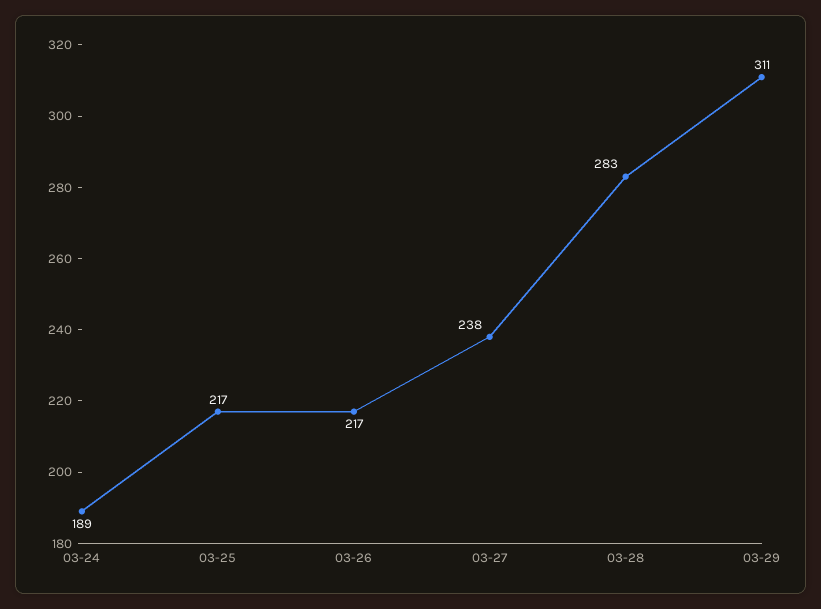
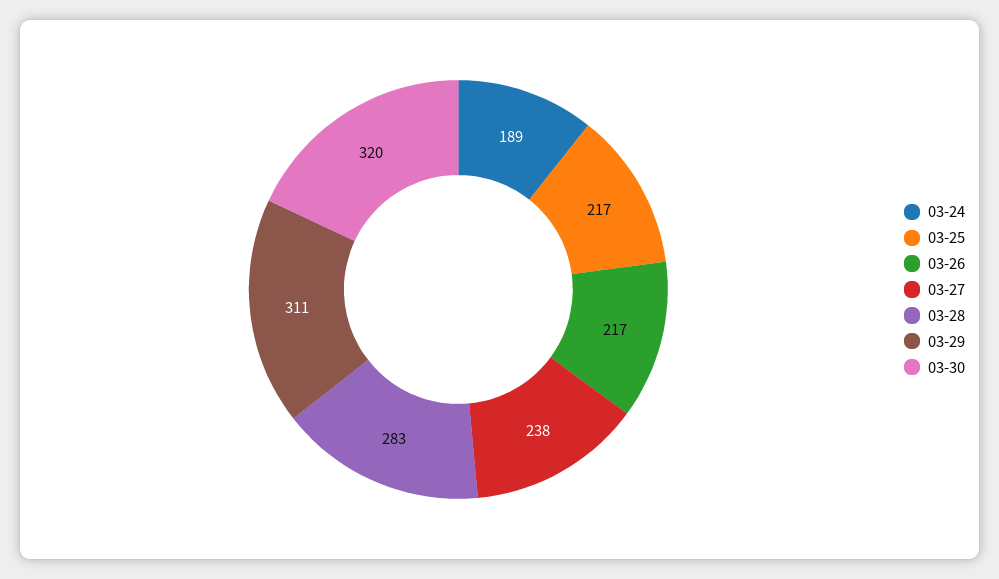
03-30: none -> 320

